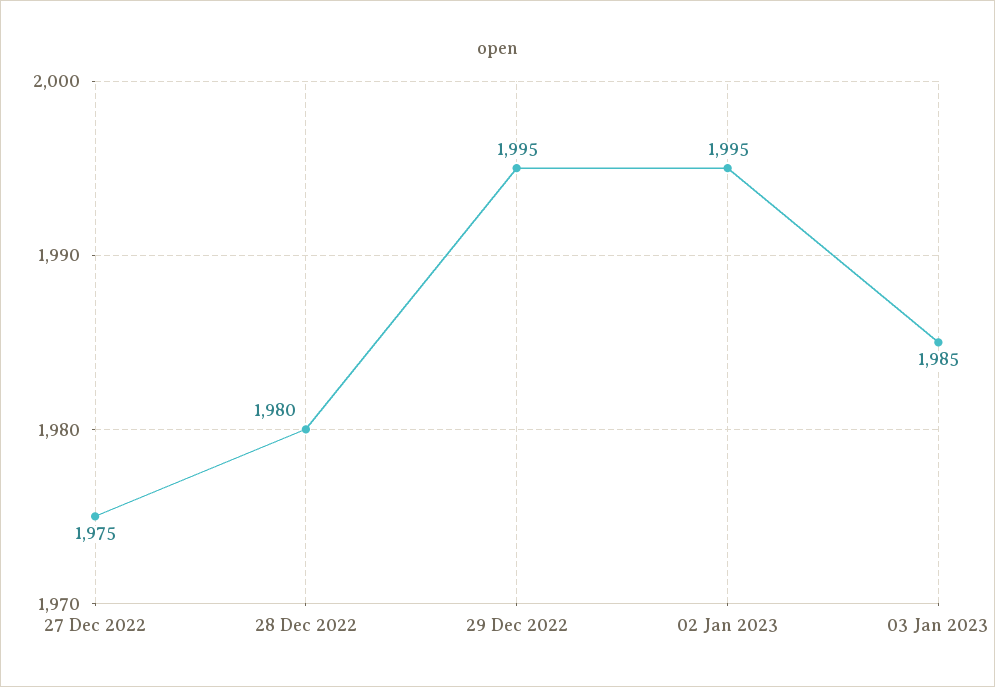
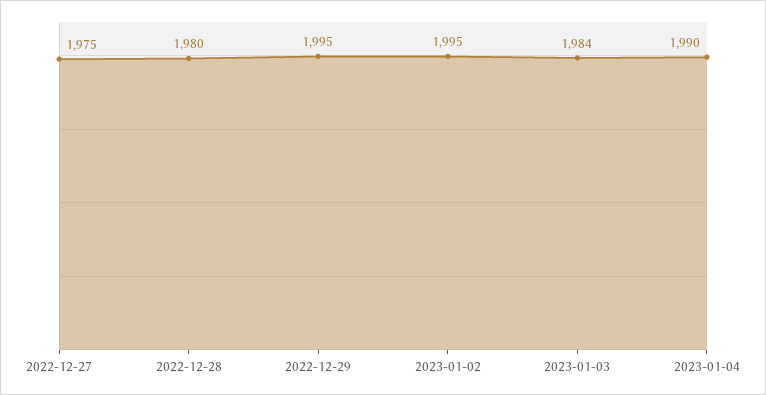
03 Jan 2023: 1985 -> 1984
2023-01-04: none -> 1990

